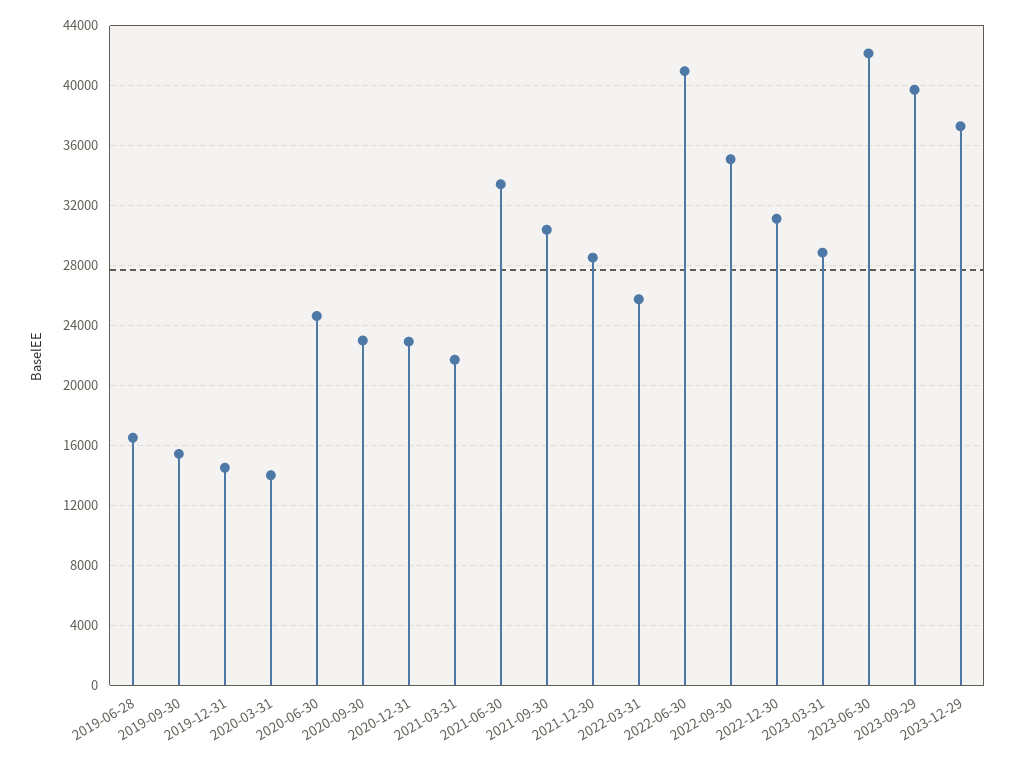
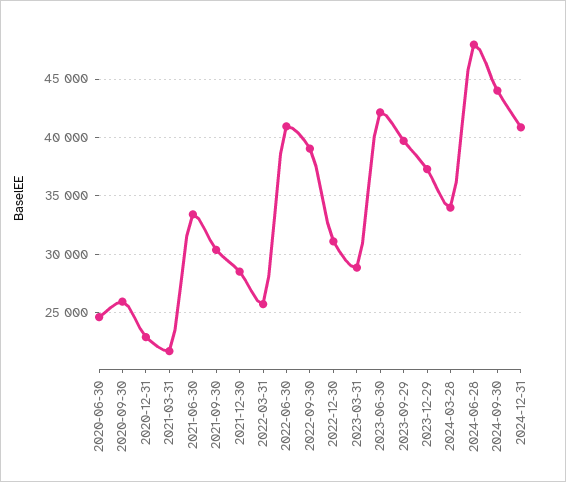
2019-06-28: 16500 -> none
2019-09-30: 15500 -> none
2019-12-31: 14500 -> none
2020-03-31: 14000 -> none
2020-09-30: 23000 -> 26000
2022-09-30: 35000 -> 39000
2024-03-28: none -> 34000
2024-06-28: none -> 48000
2024-09-30: none -> 44000
2024-12-31: none -> 41000

